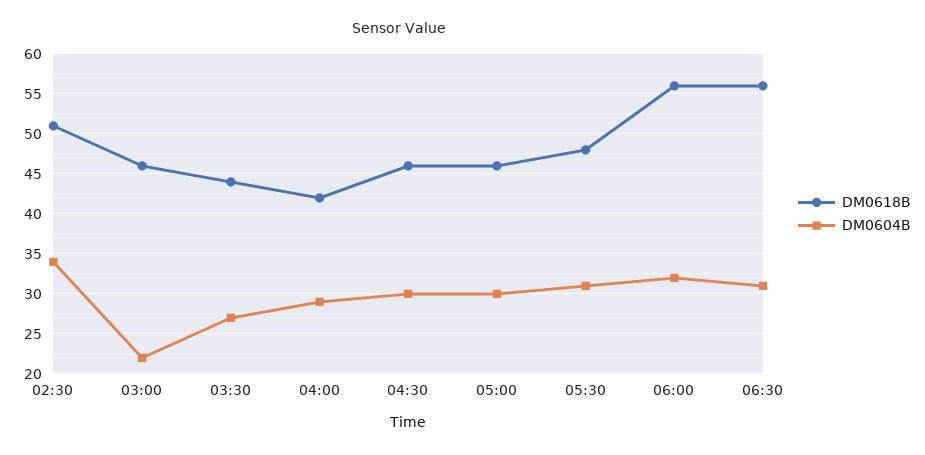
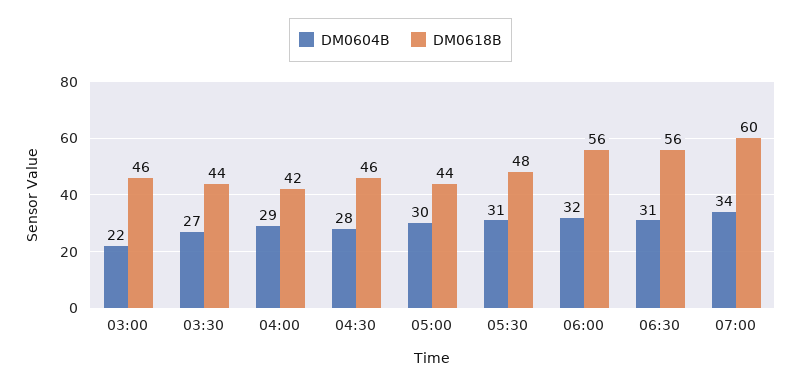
DM0618B, 02:30: 51 -> none
DM0604B, 02:30: 34 -> none
DM0604B, 04:30: 30 -> 28
DM0618B, 05:00: 46 -> 44
DM0604B, 07:00: none -> 34
DM0618B, 07:00: none -> 60

